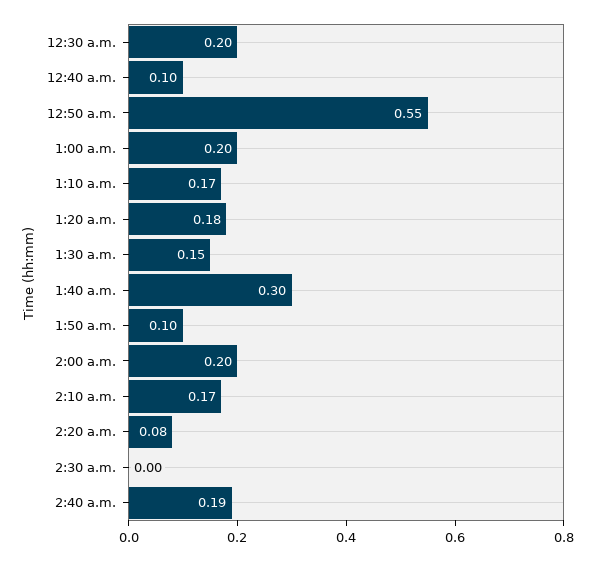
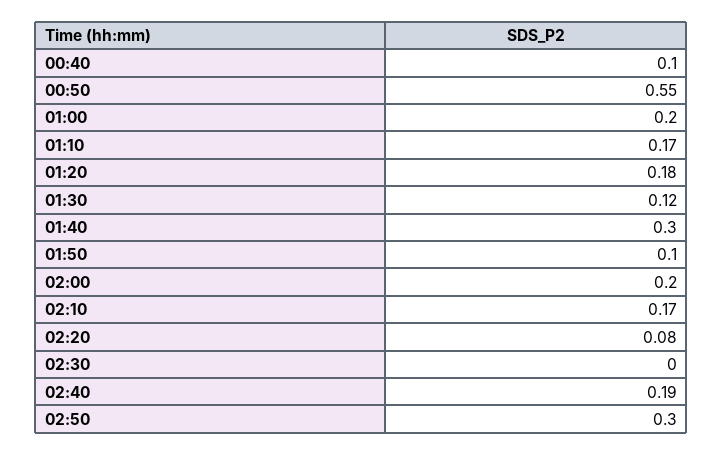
12:30 a.m.: 0.2 -> none
1:30 a.m.: 0.15 -> 0.12
02:50: none -> 0.3

